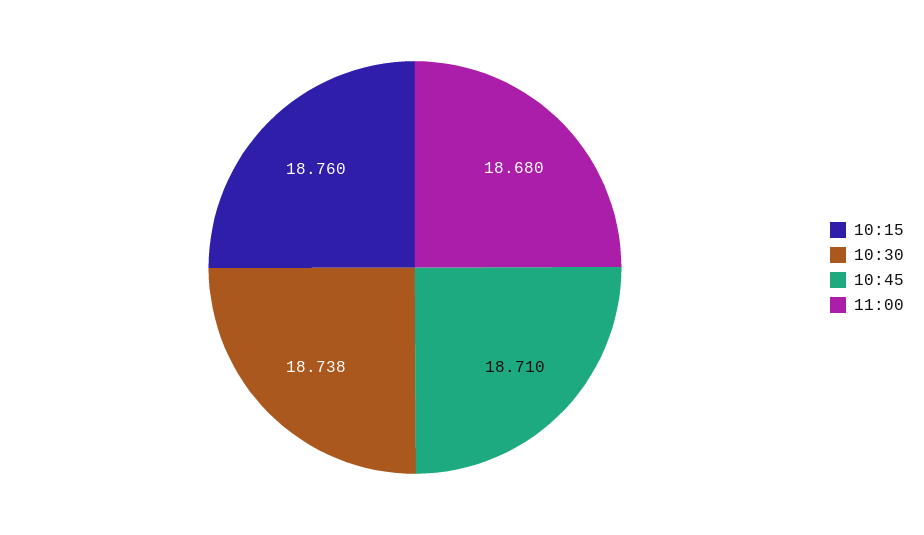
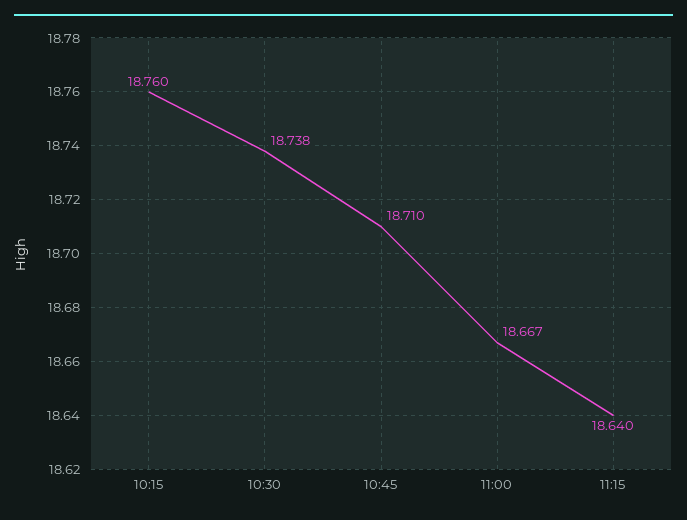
11:00: 18.68 -> 18.667
11:15: none -> 18.64

